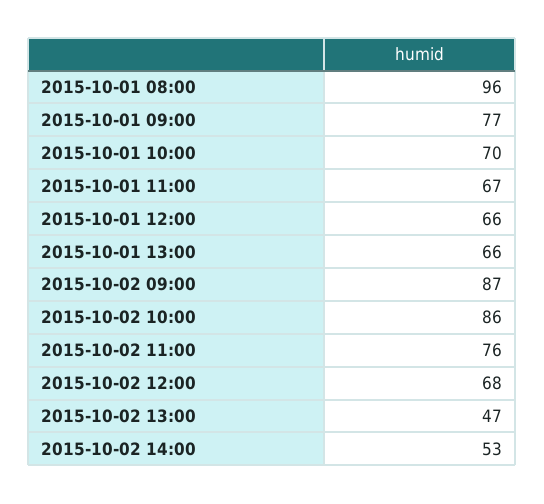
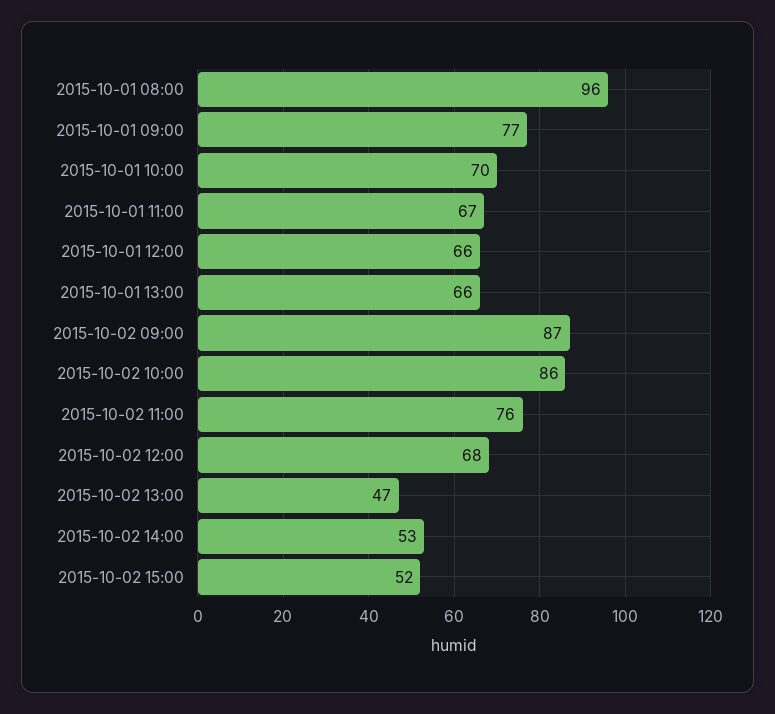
2015-10-02 15:00: none -> 52

